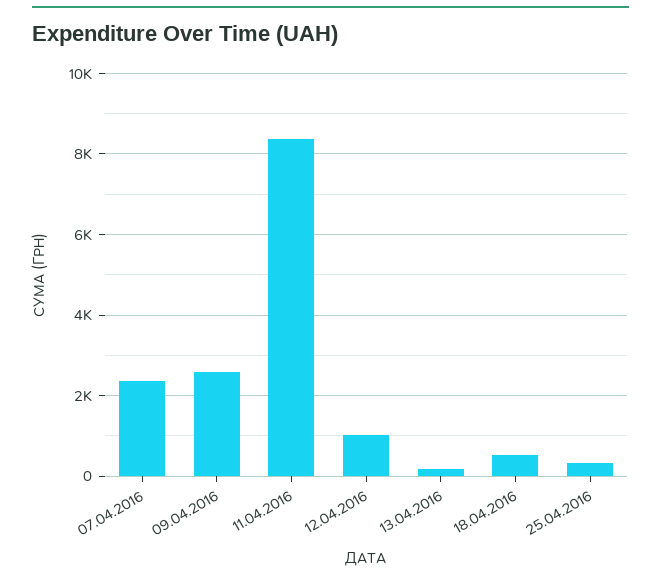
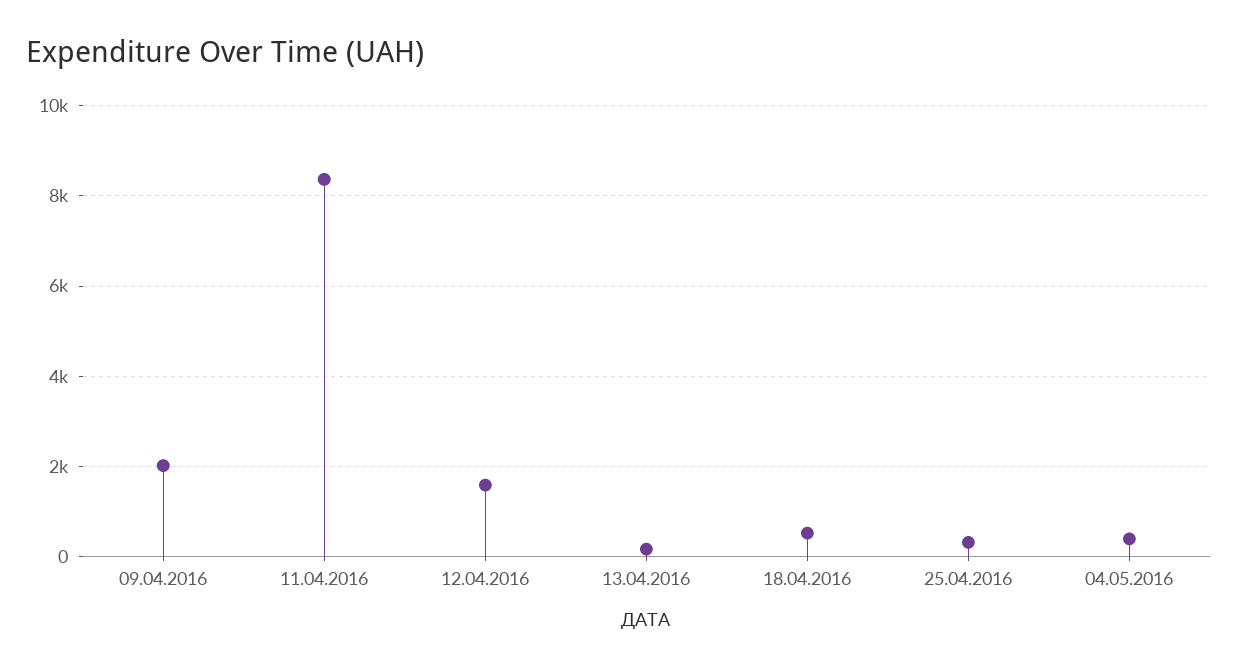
07.04.2016: 2400 -> none
09.04.2016: 2600 -> 2000
12.04.2016: 1000 -> 1600
04.05.2016: none -> 400

